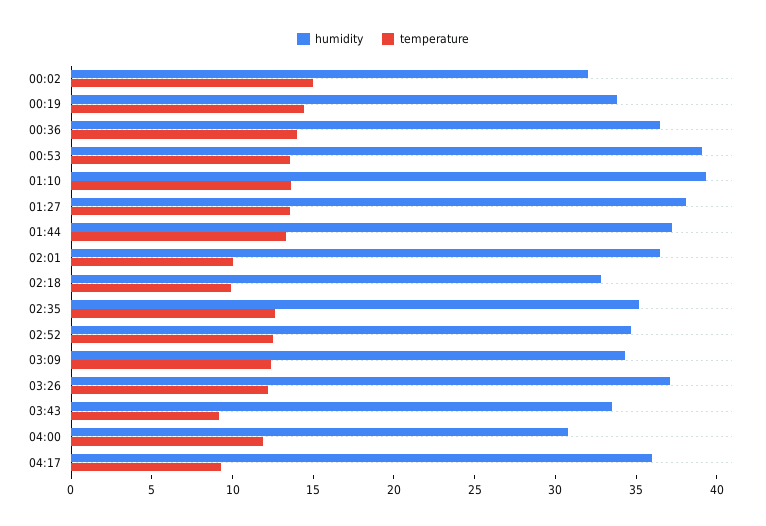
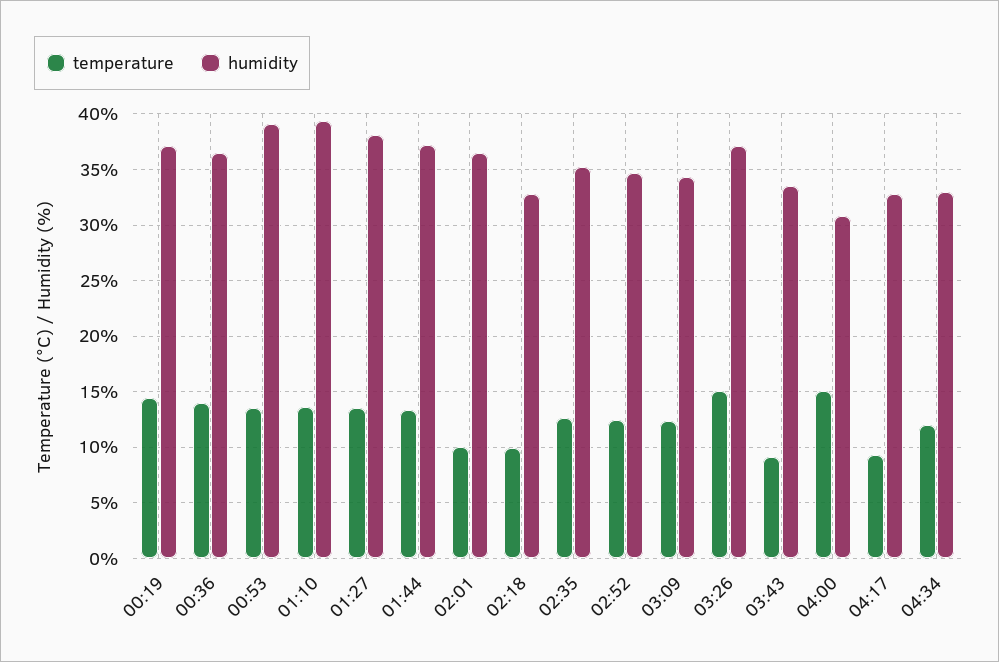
humidity, 00:02: 32 -> none
temperature, 00:02: 15 -> none
humidity, 00:19: 34 -> 37
temperature, 03:26: 12 -> 15
temperature, 04:00: 12 -> 15
humidity, 04:17: 36 -> 33
temperature, 04:34: none -> 12
humidity, 04:34: none -> 33

